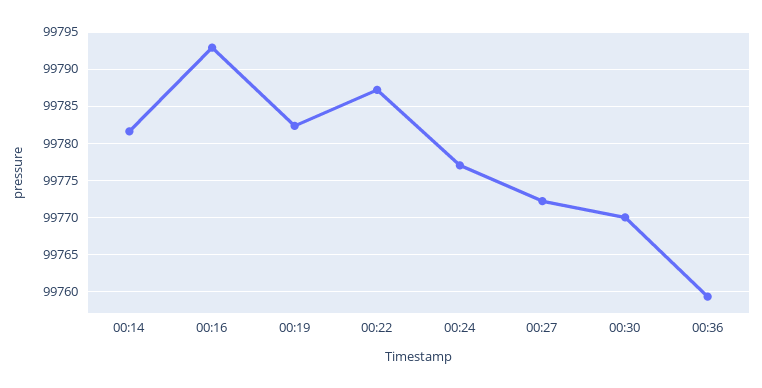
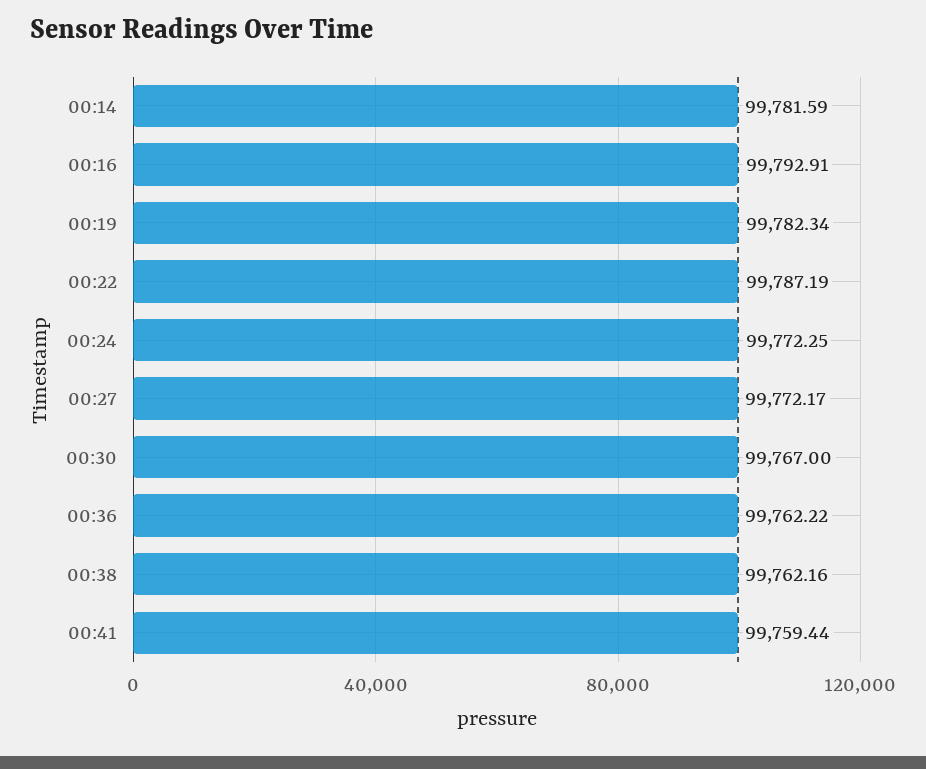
00:24: 99777 -> 99772.25
00:30: 99770 -> 99767
00:36: 99759 -> 99762.22
00:38: none -> 99762.16
00:41: none -> 99759.44

